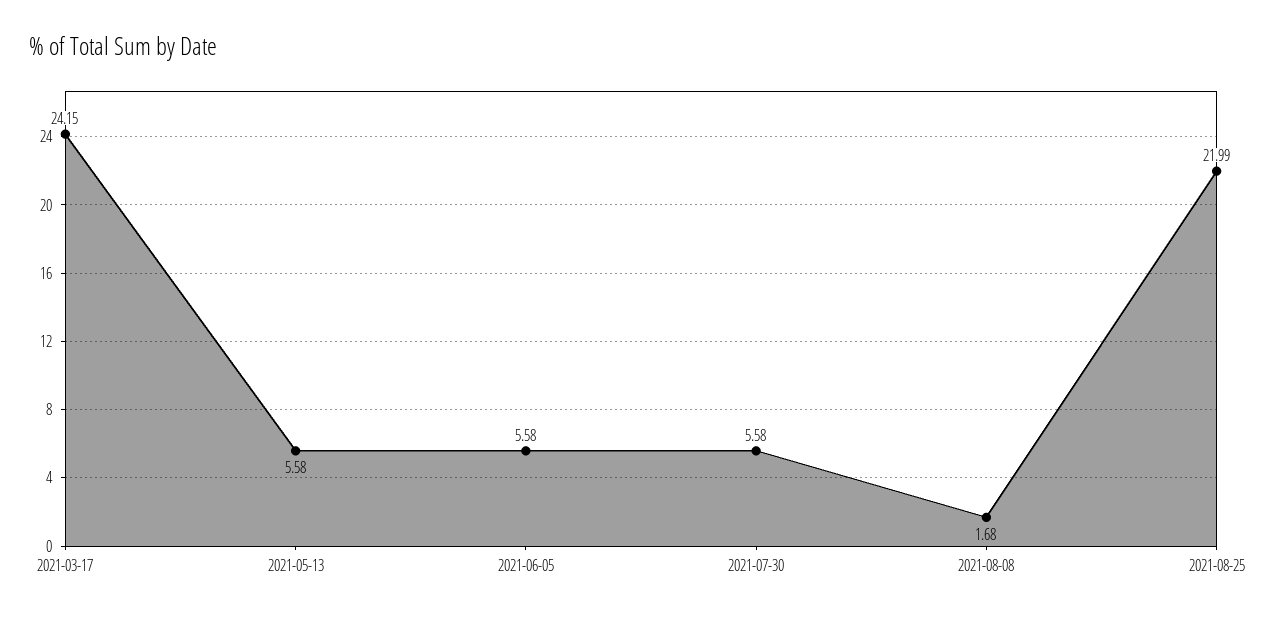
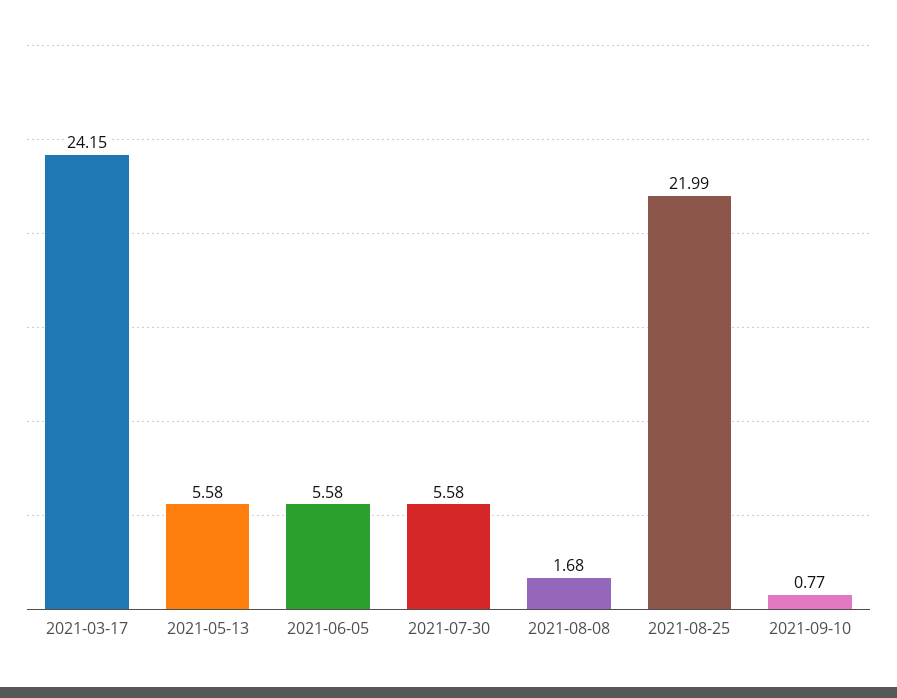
2021-09-10: none -> 0.77

